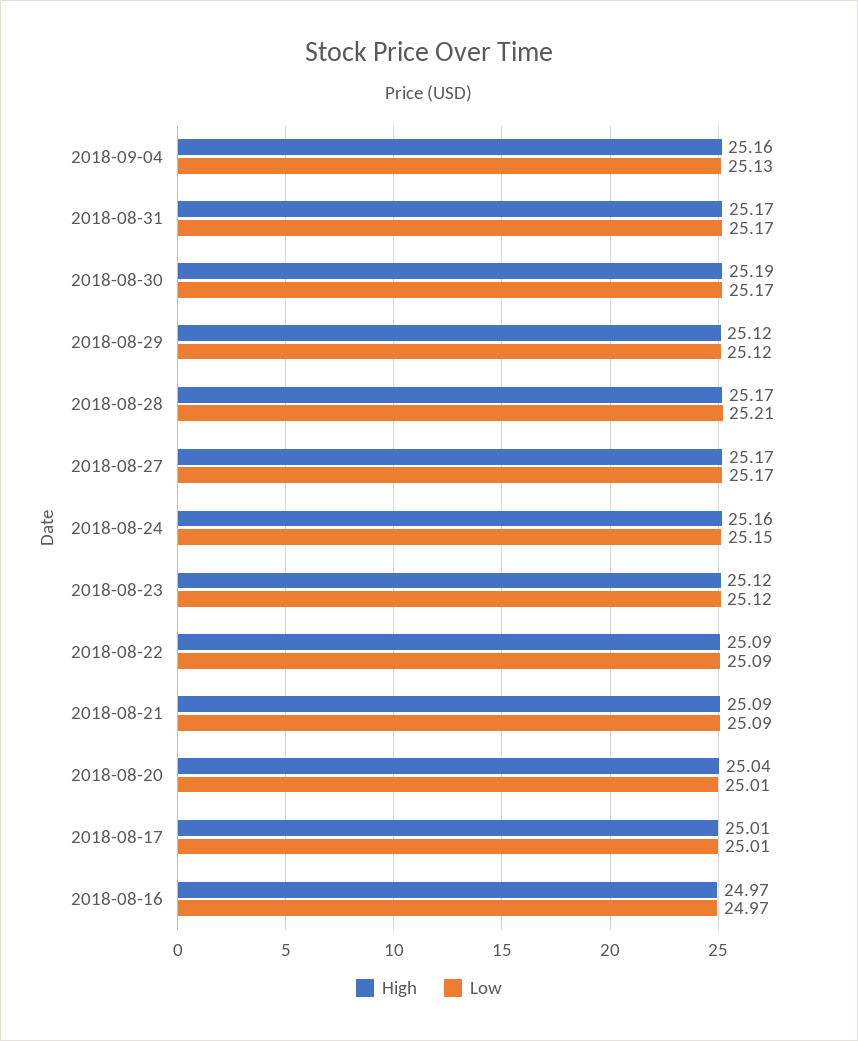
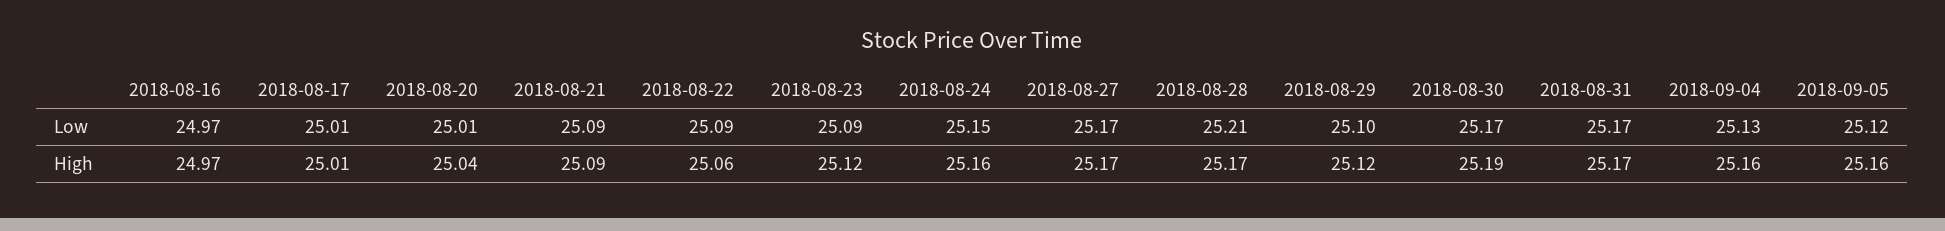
Low, 2018-08-29: 25.12 -> 25.1
Low, 2018-08-23: 25.12 -> 25.09
High, 2018-08-22: 25.09 -> 25.06
Low, 2018-09-05: none -> 25.12
High, 2018-09-05: none -> 25.16

